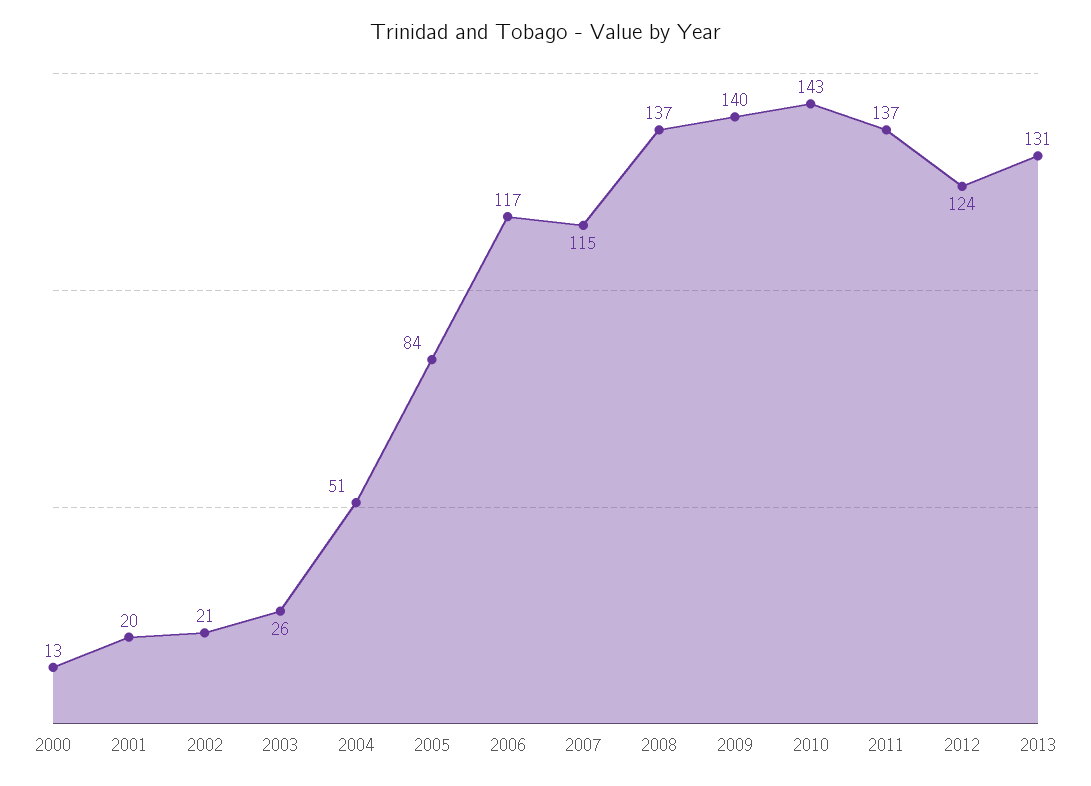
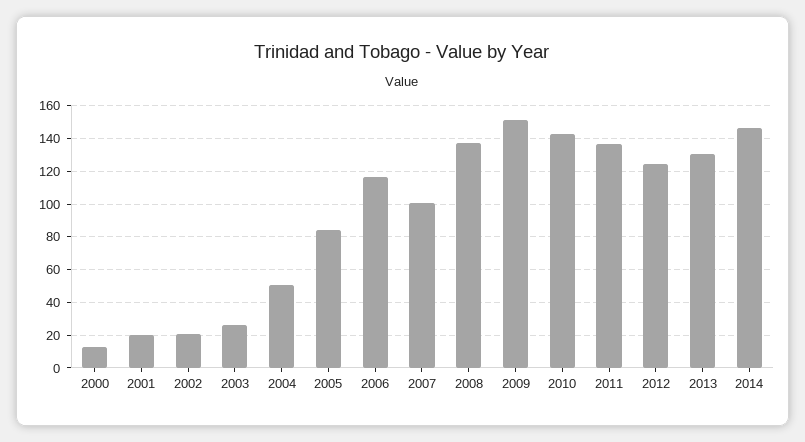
2007: 115 -> 100
2009: 140 -> 150
2014: none -> 145

